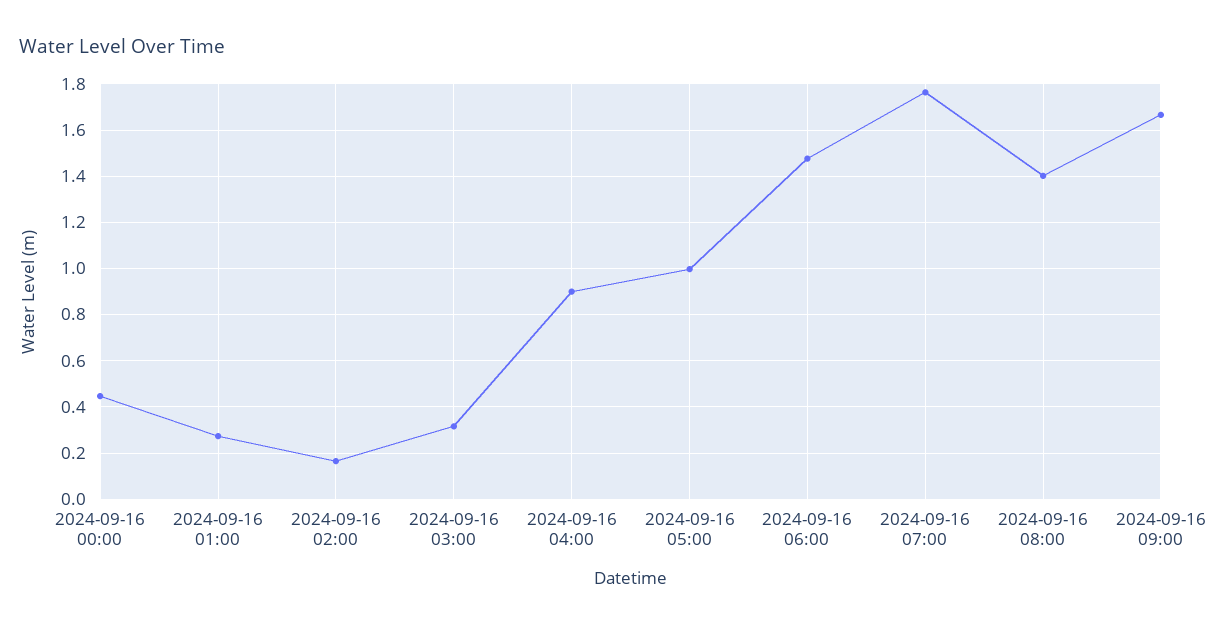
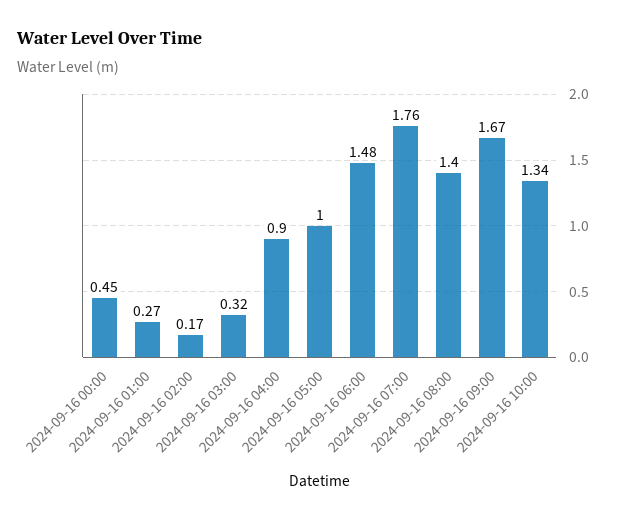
2024-09-16 10:00: none -> 1.34

